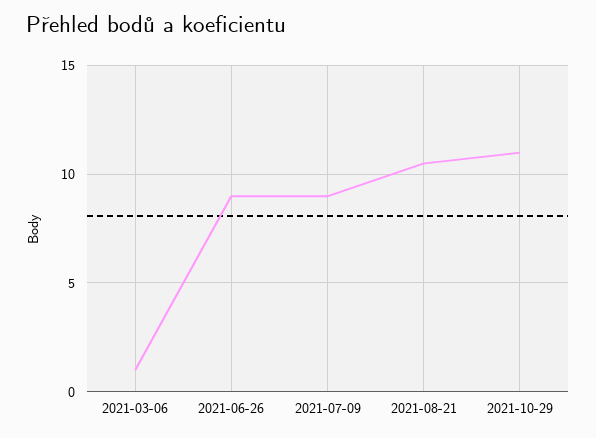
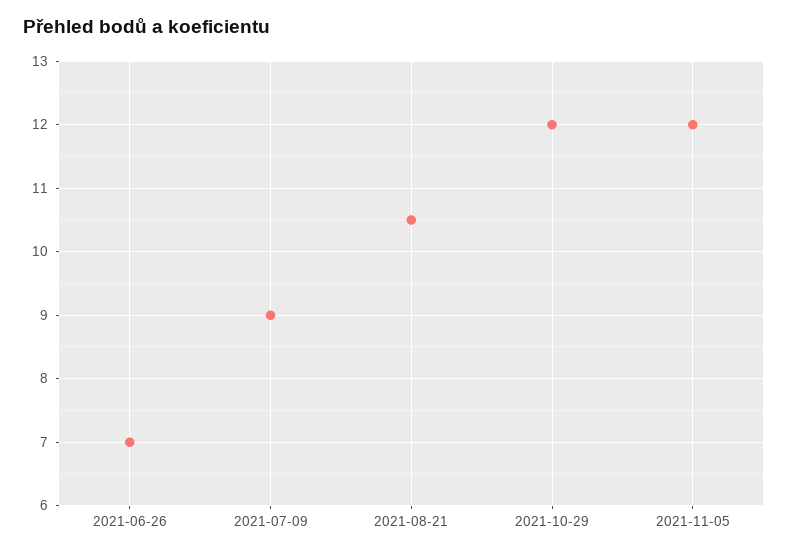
2021-03-06: 1 -> none
2021-06-26: 9 -> 7
2021-10-29: 11 -> 12
2021-11-05: none -> 12

